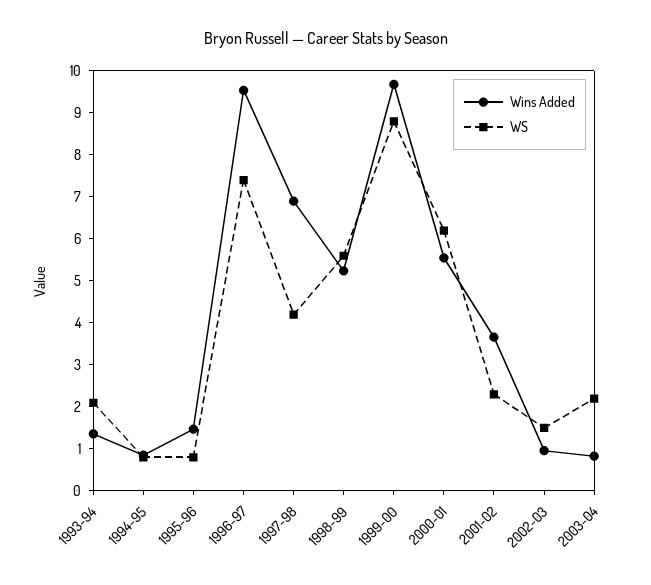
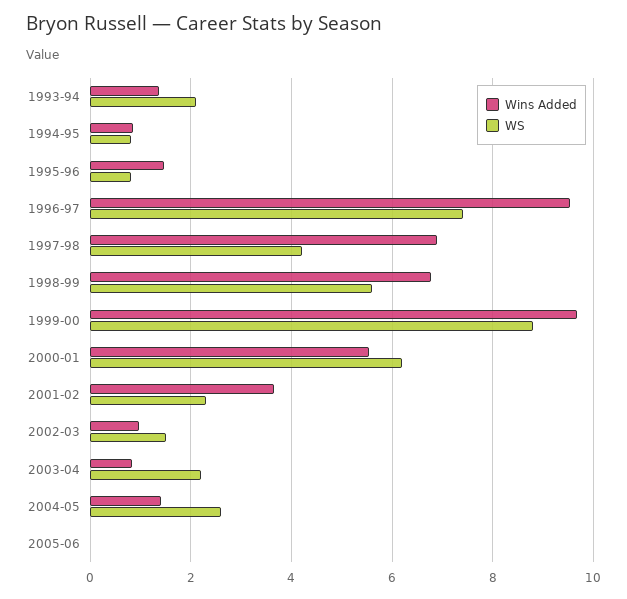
Wins Added, 1998-99: 5.2 -> 6.8
Wins Added, 2004-05: none -> 1.4
WS, 2004-05: none -> 2.6
Wins Added, 2005-06: none -> 0
WS, 2005-06: none -> 0

